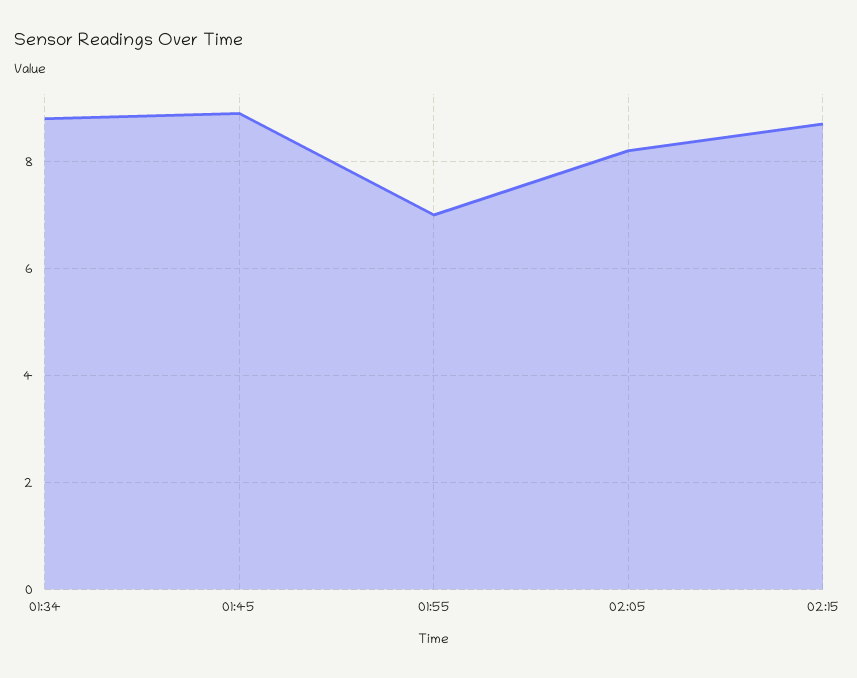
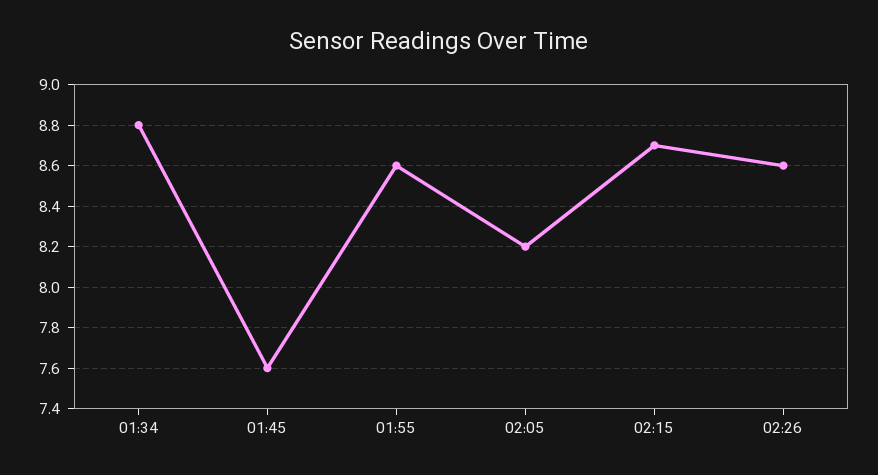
01:45: 9 -> 7.6
01:55: 7 -> 8.6
02:26: none -> 8.6

